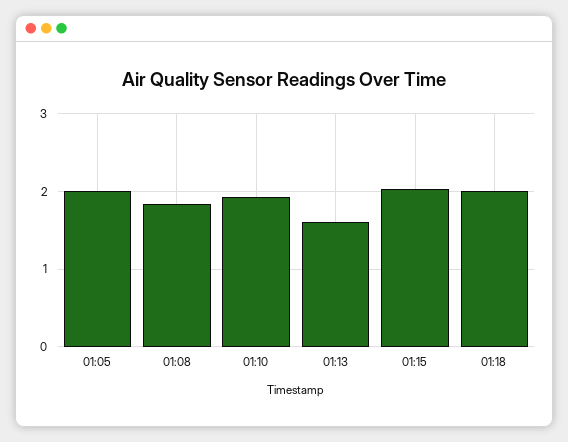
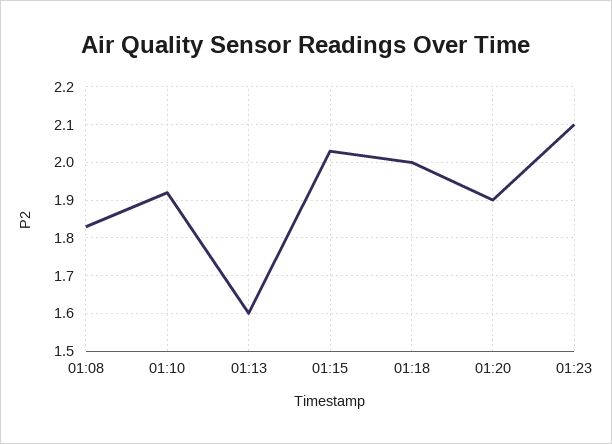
01:05: 2 -> none
01:20: none -> 1.9
01:23: none -> 2.1

